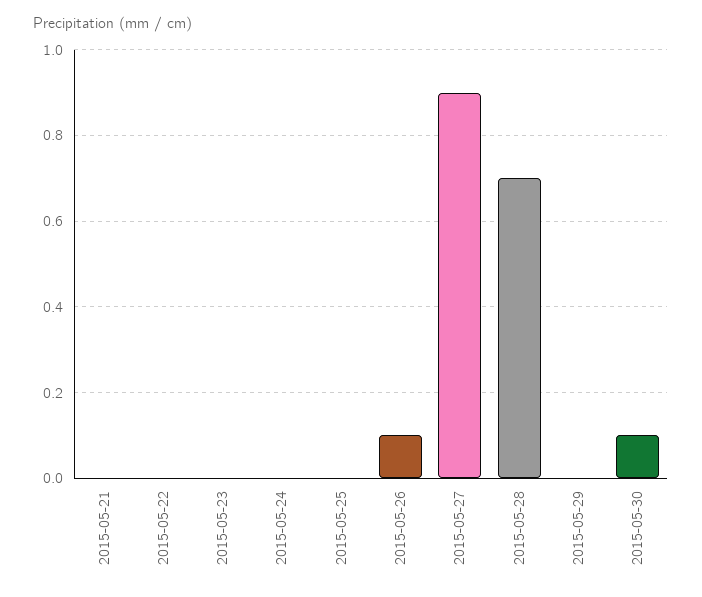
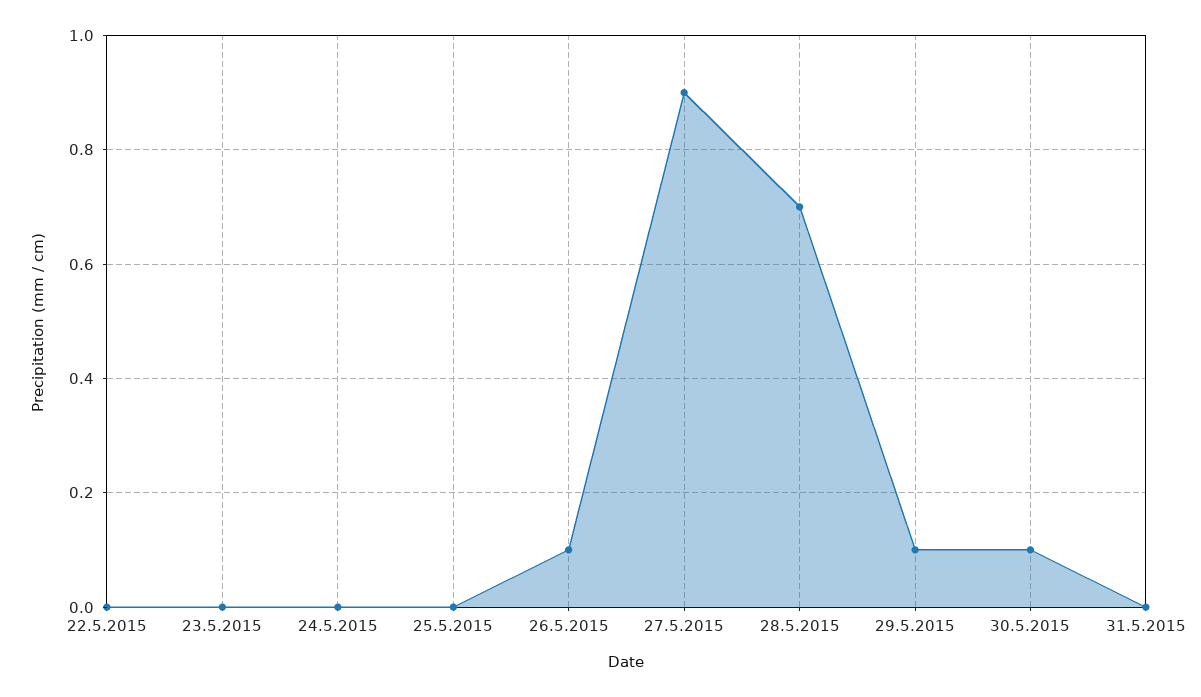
2015-05-21: 0 -> none
2015-05-29: 0 -> 0.1
31.5.2015: none -> 0

